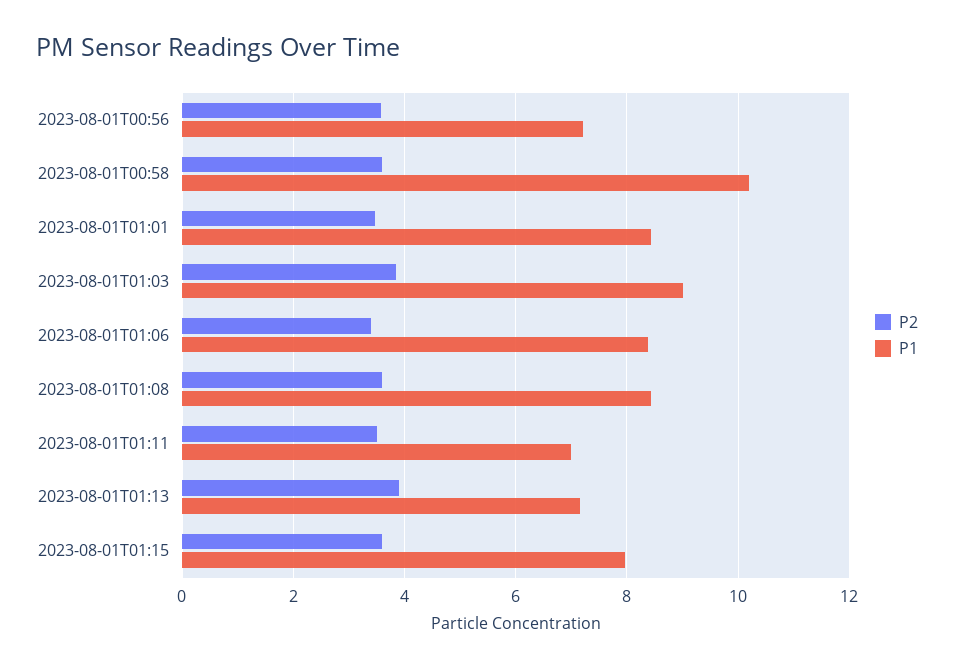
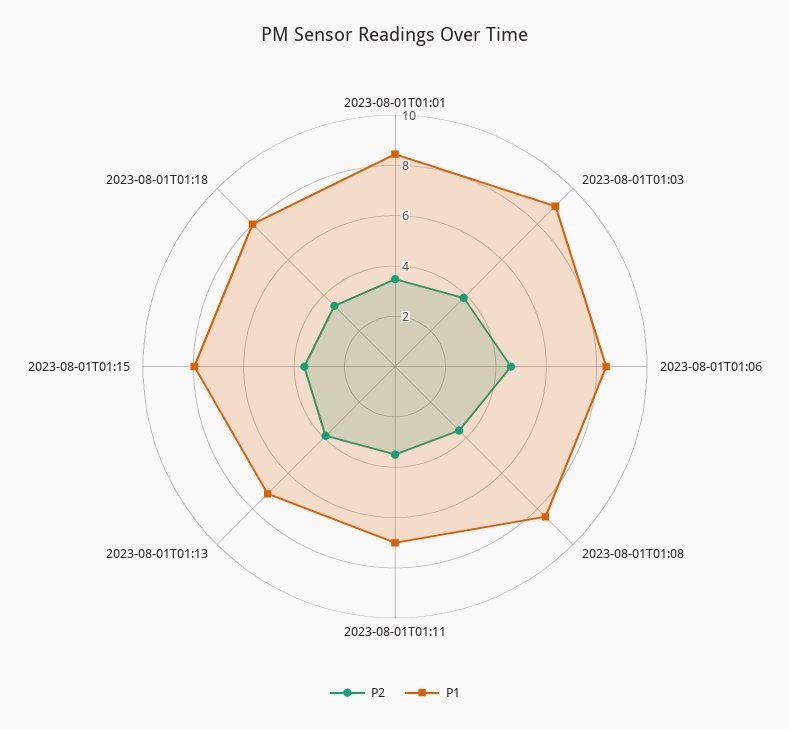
P2, 2023-08-01T00:56: 3.6 -> none
P1, 2023-08-01T00:56: 7.2 -> none
P2, 2023-08-01T00:58: 3.6 -> none
P1, 2023-08-01T00:58: 10.2 -> none
P2, 2023-08-01T01:06: 3.4 -> 4.5
P2, 2023-08-01T01:18: none -> 3.5
P1, 2023-08-01T01:18: none -> 8

